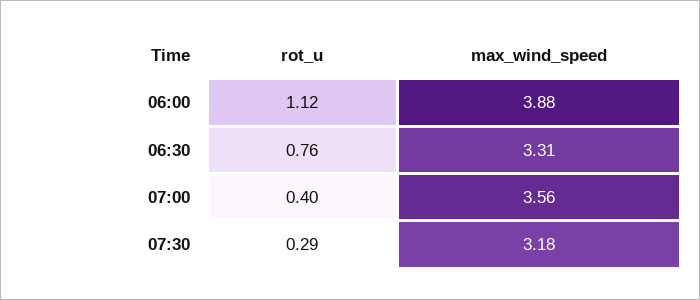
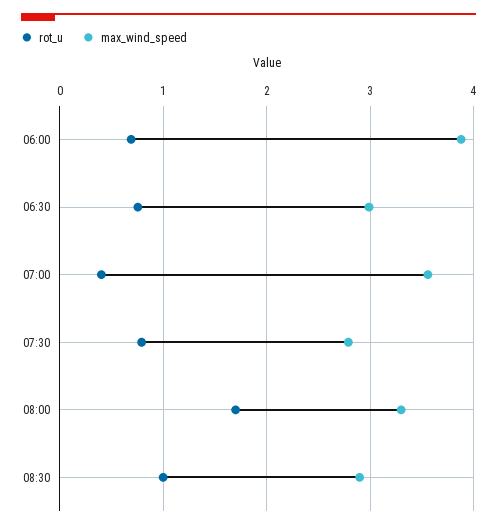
rot_u, 06:00: 1.12 -> 0.7
max_wind_speed, 06:30: 3.31 -> 3
rot_u, 07:30: 0.29 -> 0.8
max_wind_speed, 07:30: 3.18 -> 2.8
rot_u, 08:00: none -> 1.7
max_wind_speed, 08:00: none -> 3.3
rot_u, 08:30: none -> 1
max_wind_speed, 08:30: none -> 2.9

